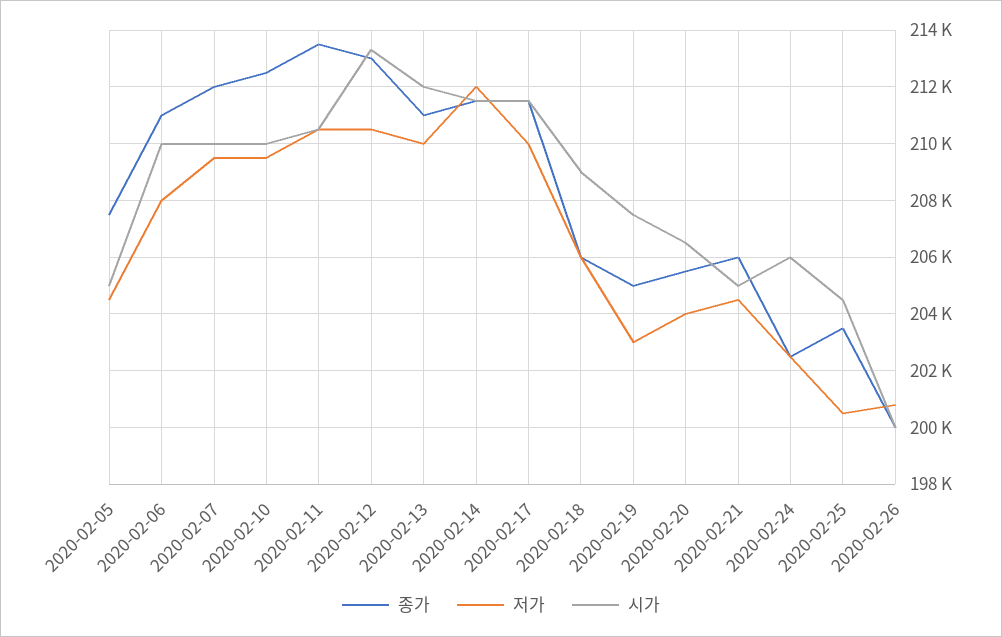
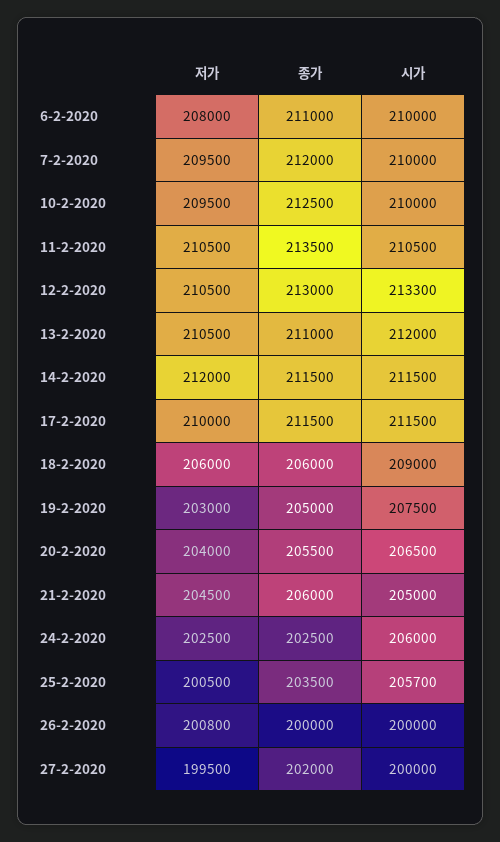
종가, 2020-02-05: 207500 -> none
저가, 2020-02-05: 204500 -> none
시가, 2020-02-05: 205000 -> none
저가, 2020-02-13: 210000 -> 210500
시가, 2020-02-25: 204500 -> 205700
저가, 27-2-2020: none -> 199500
종가, 27-2-2020: none -> 202000
시가, 27-2-2020: none -> 200000

